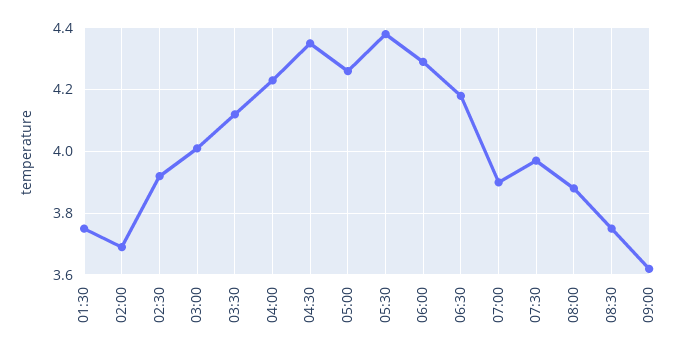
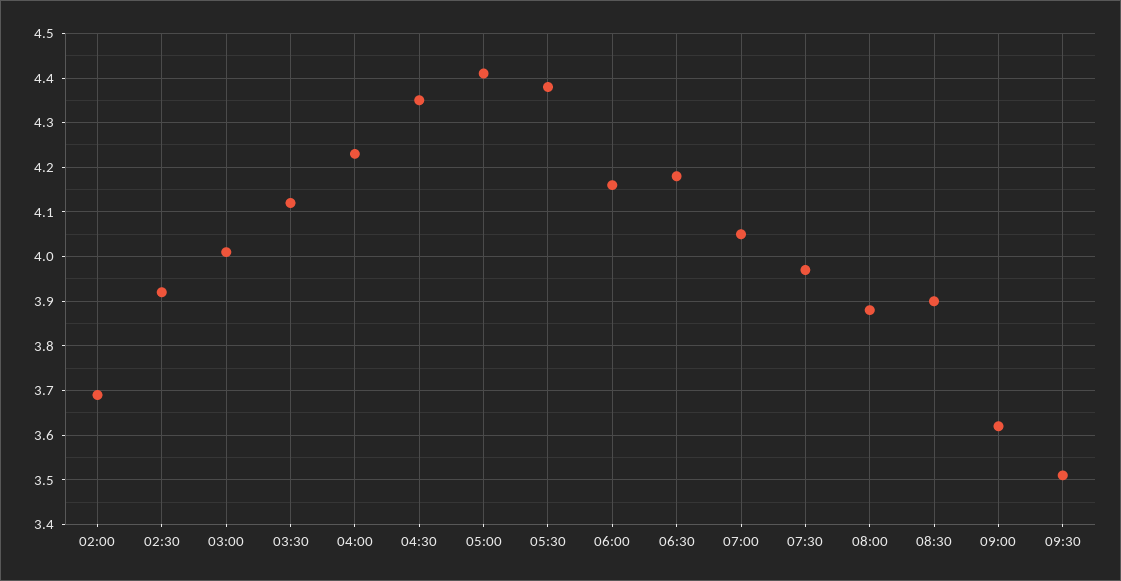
01:30: 3.75 -> none
05:00: 4.25 -> 4.4
06:00: 4.3 -> 4.15
07:00: 3.9 -> 4.05
08:30: 3.75 -> 3.9
09:30: none -> 3.5

